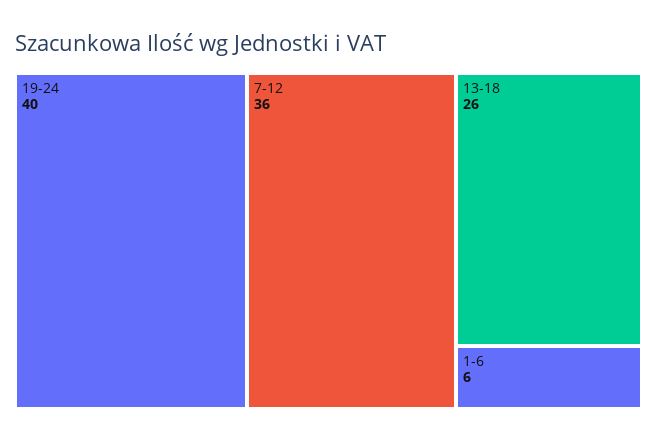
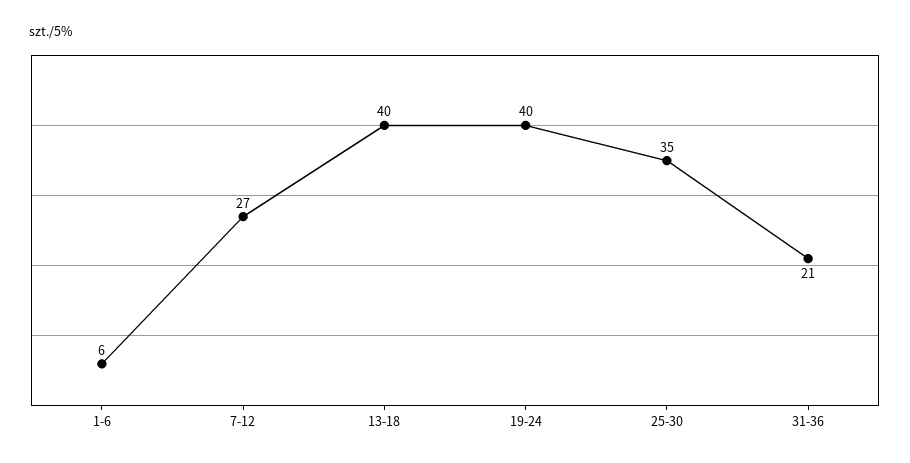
7-12: 36 -> 27
13-18: 26 -> 40
25-30: none -> 35
31-36: none -> 21

